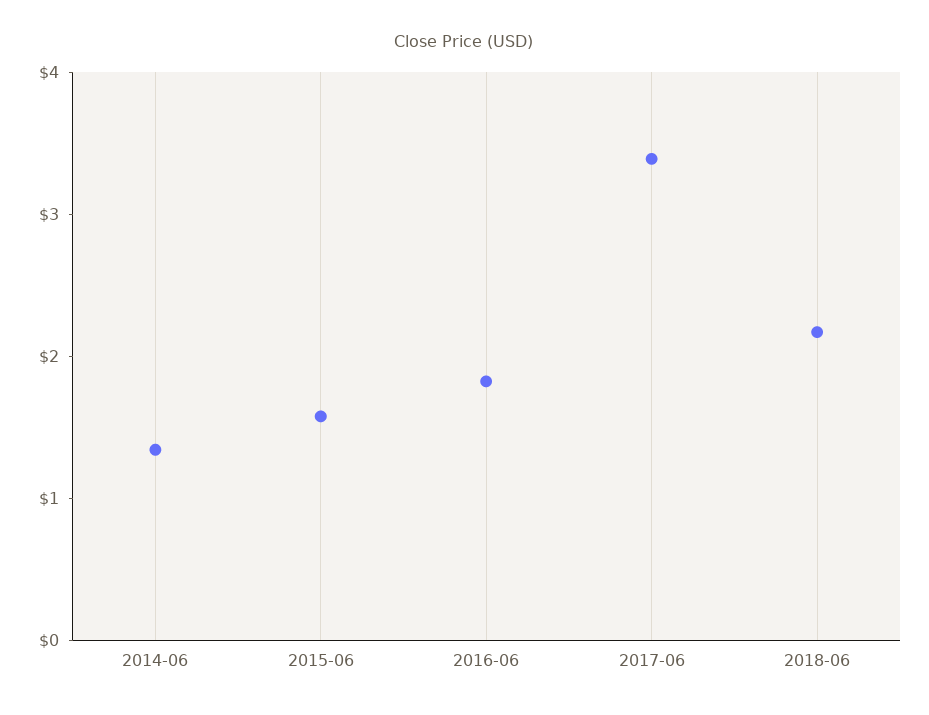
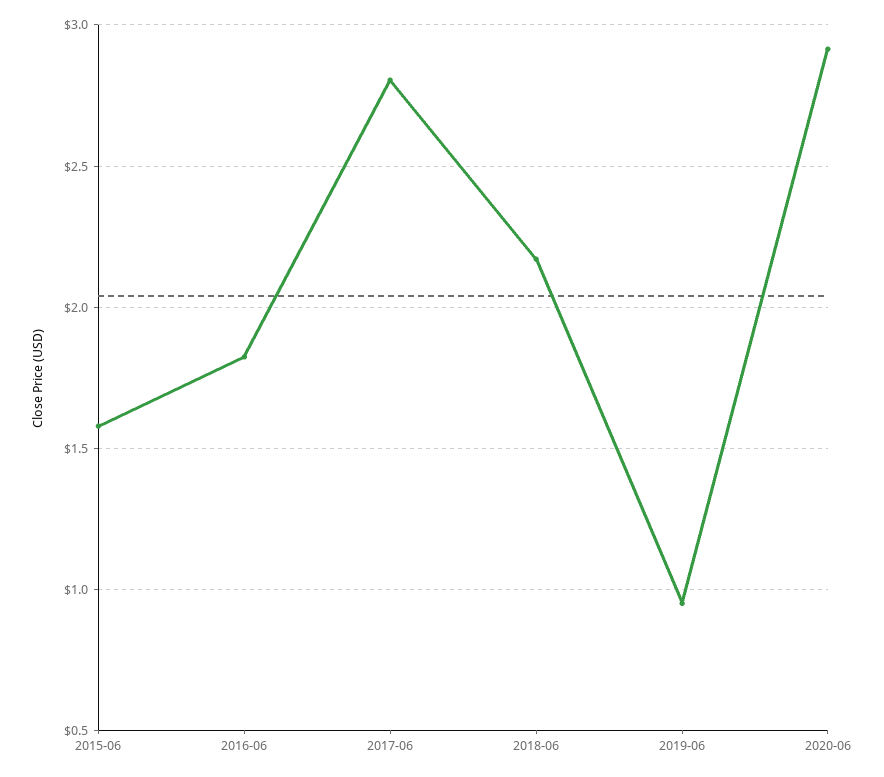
2014-06: 1.4 -> none
2017-06: 3.4 -> 2.8
2019-06: none -> 0.95
2020-06: none -> 2.9

